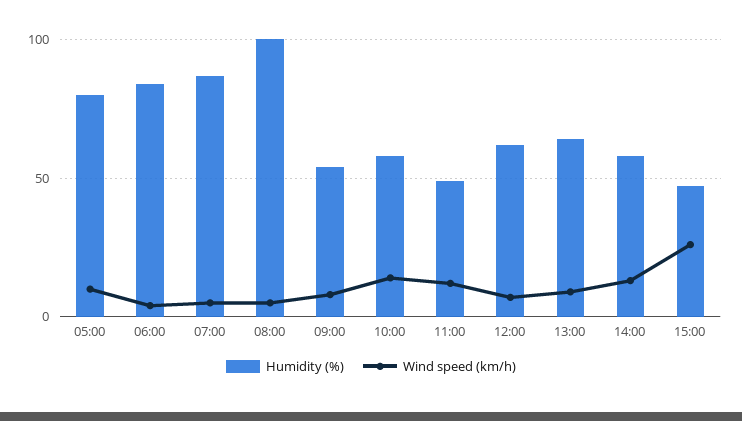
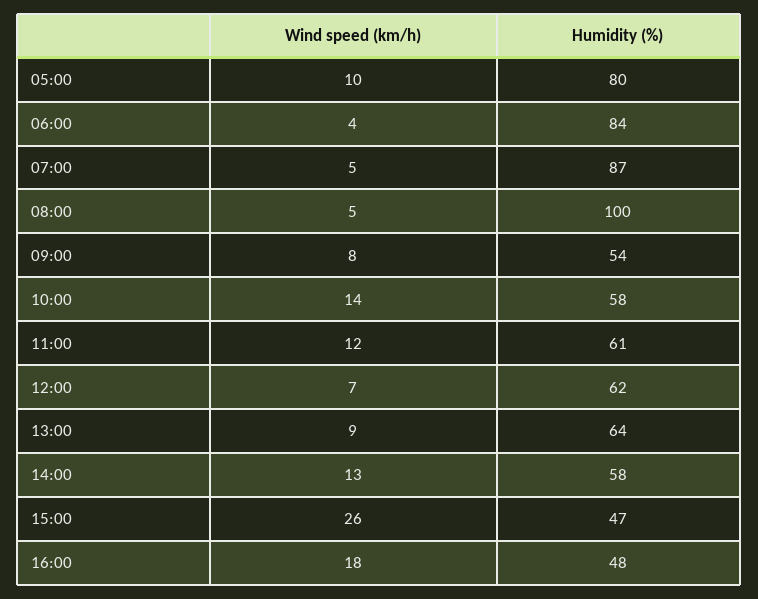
Humidity (%), 11:00: 50 -> 61
Wind speed (km/h), 16:00: none -> 18
Humidity (%), 16:00: none -> 48

